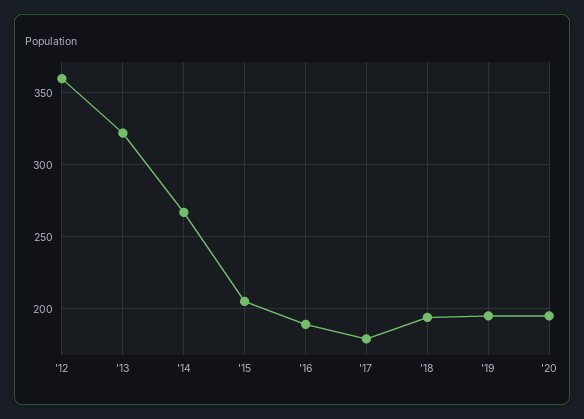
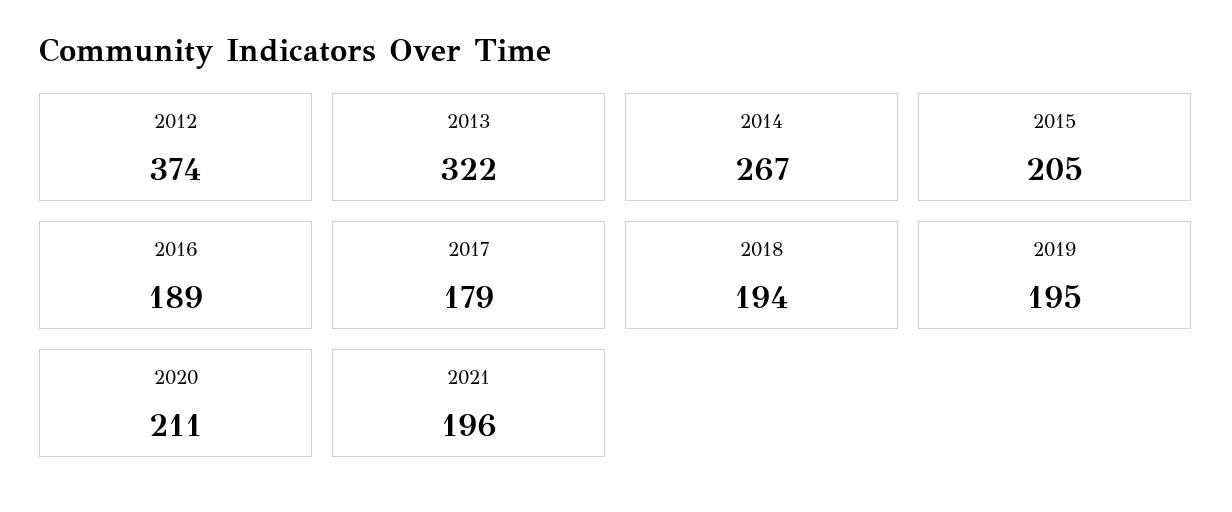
'12: 360 -> 374
'20: 195 -> 211
2021: none -> 196

